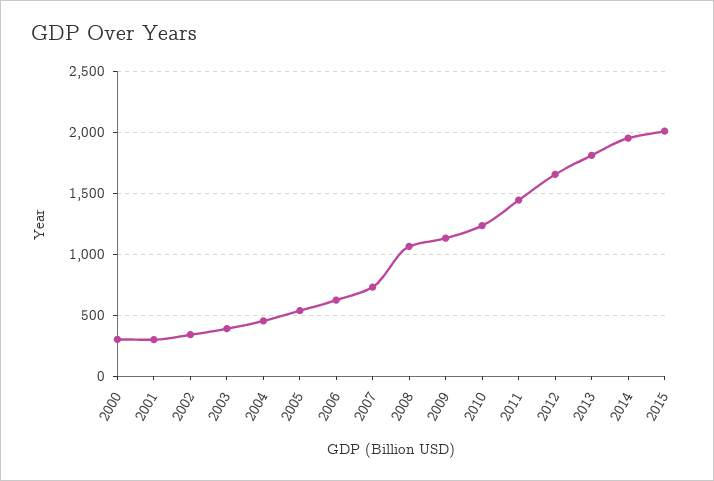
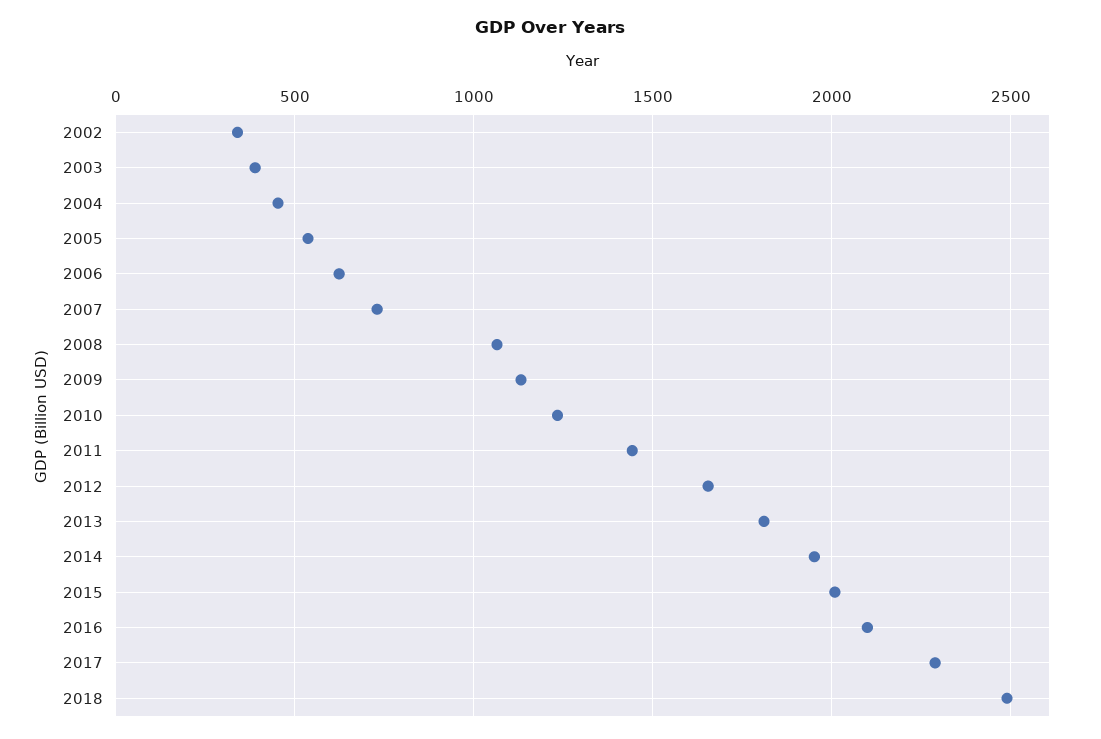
2000: 300 -> none
2001: 300 -> none
2016: none -> 2100
2017: none -> 2300
2018: none -> 2500

